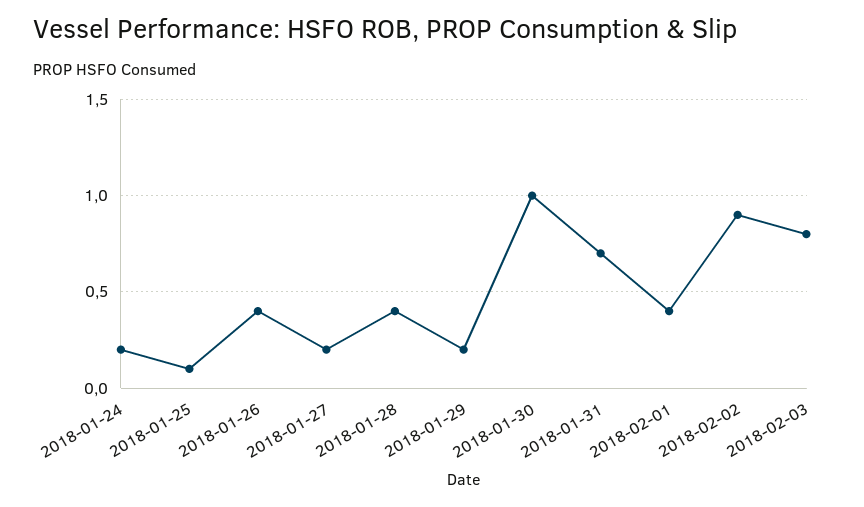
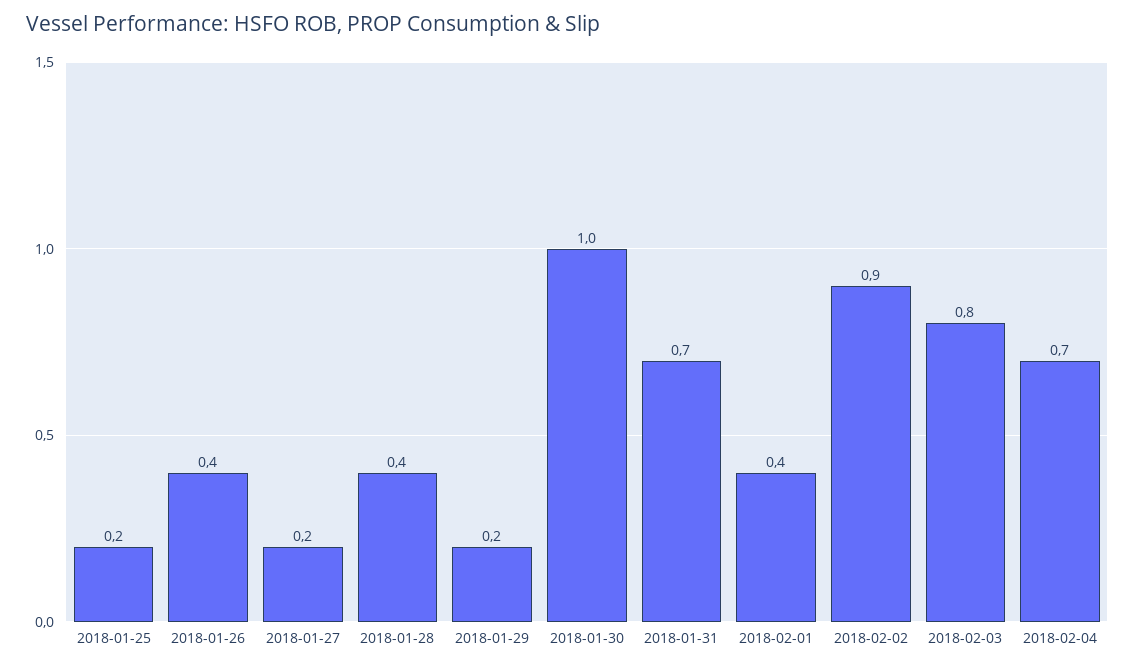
2018-01-24: 0.2 -> none
2018-01-25: 0.1 -> 0.2
2018-02-04: none -> 0.7

